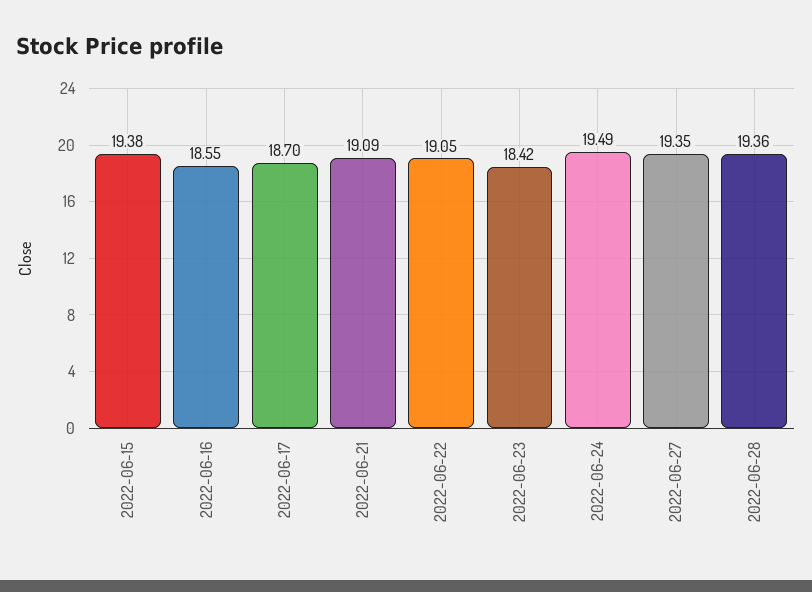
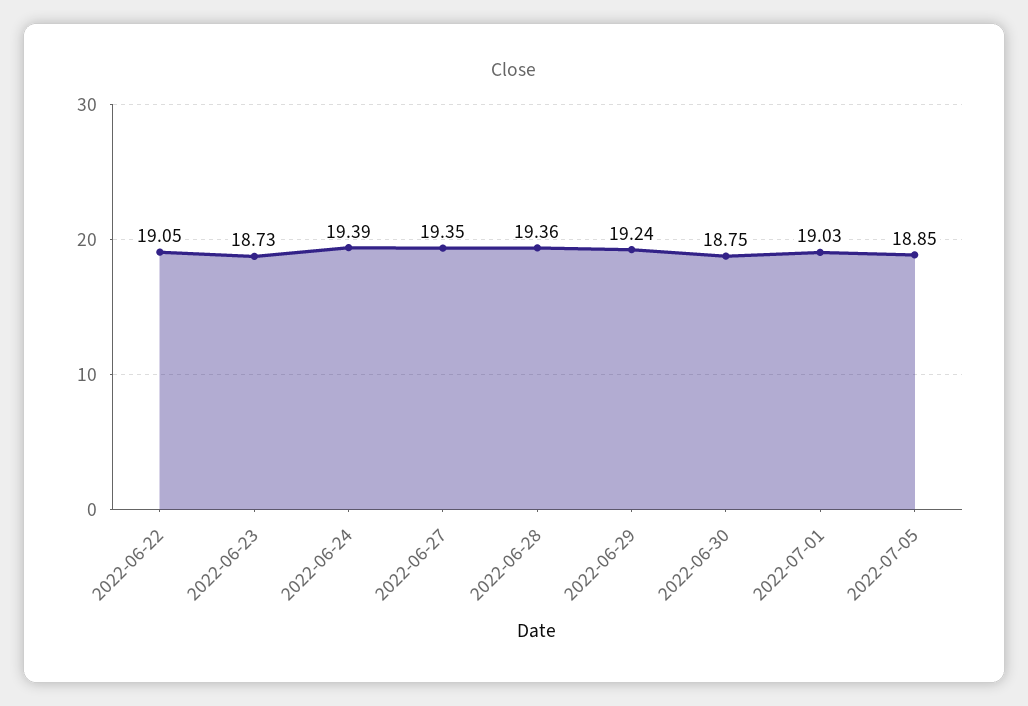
2022-06-15: 19.38 -> none
2022-06-16: 18.55 -> none
2022-06-17: 18.7 -> none
2022-06-21: 19.09 -> none
2022-06-23: 18.42 -> 18.73
2022-06-24: 19.49 -> 19.39
2022-06-29: none -> 19.24
2022-06-30: none -> 18.75
2022-07-01: none -> 19.03
2022-07-05: none -> 18.85

